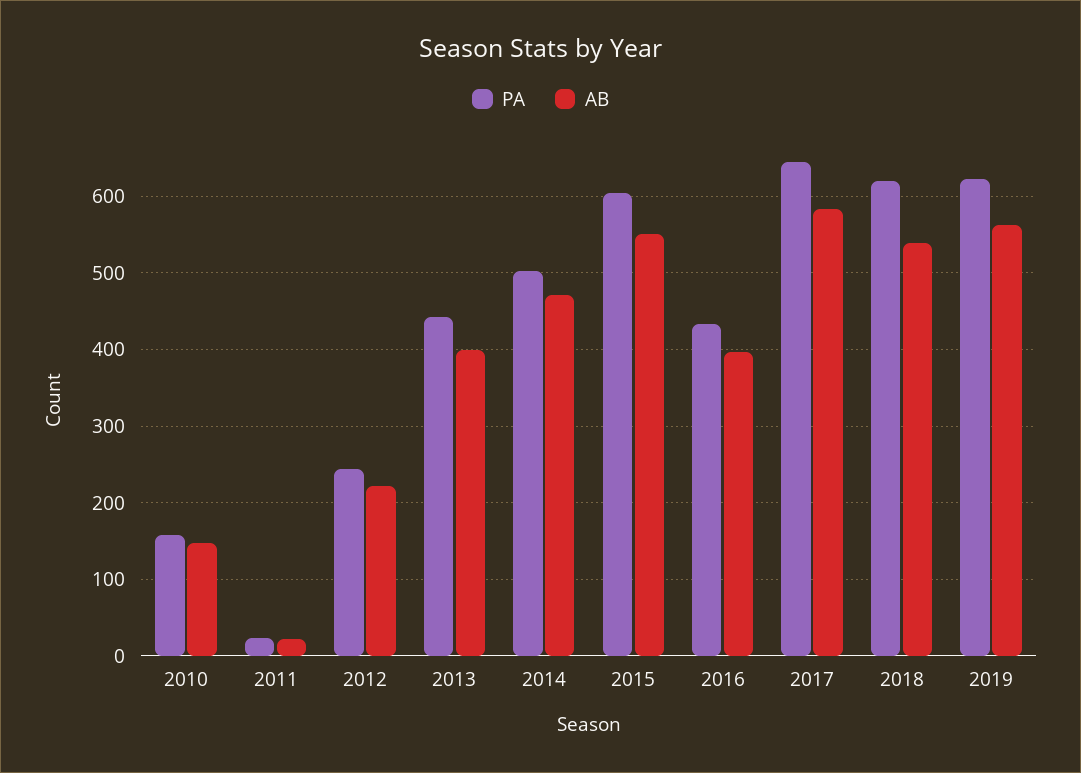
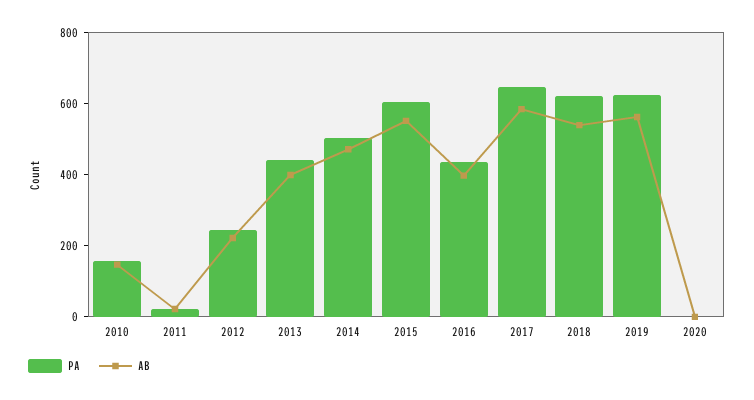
PA, 2020: none -> 0
AB, 2020: none -> 0

